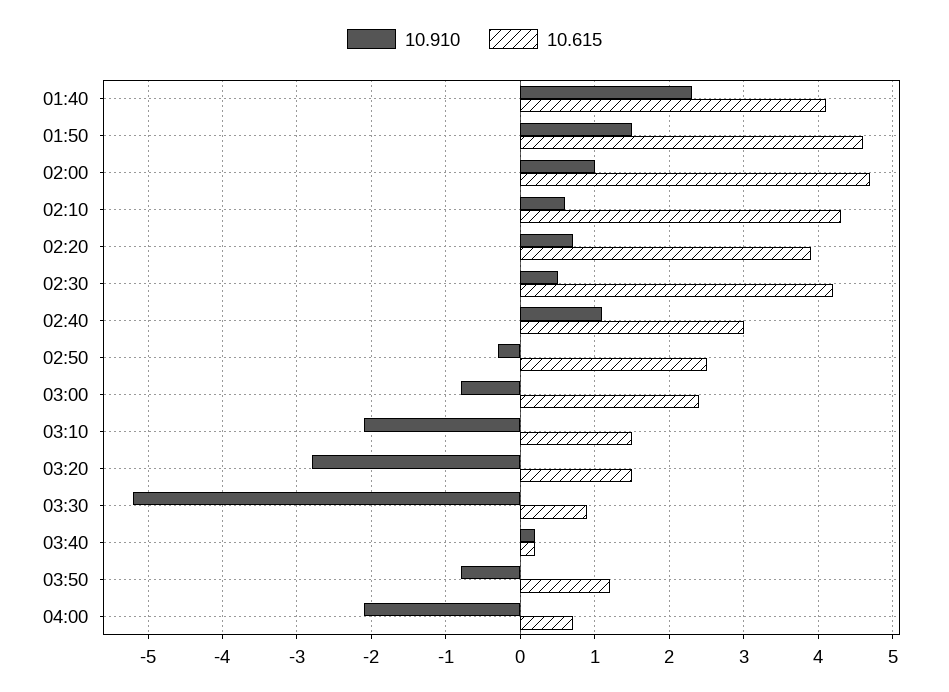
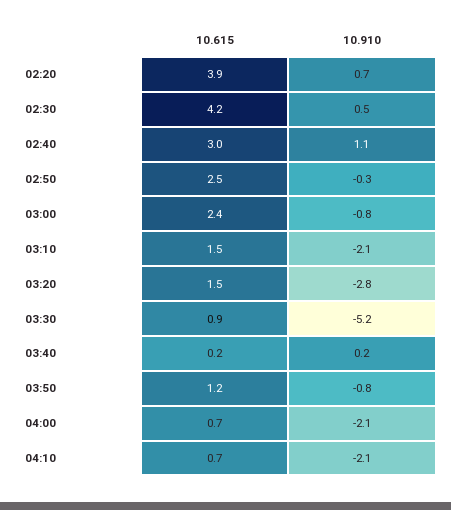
10.910, 01:40: 2.3 -> none
10.615, 01:40: 4.1 -> none
10.910, 01:50: 1.5 -> none
10.615, 01:50: 4.6 -> none
10.910, 02:00: 1 -> none
10.615, 02:00: 4.7 -> none
10.910, 02:10: 0.6 -> none
10.615, 02:10: 4.3 -> none
10.615, 04:10: none -> 0.7
10.910, 04:10: none -> -2.1

